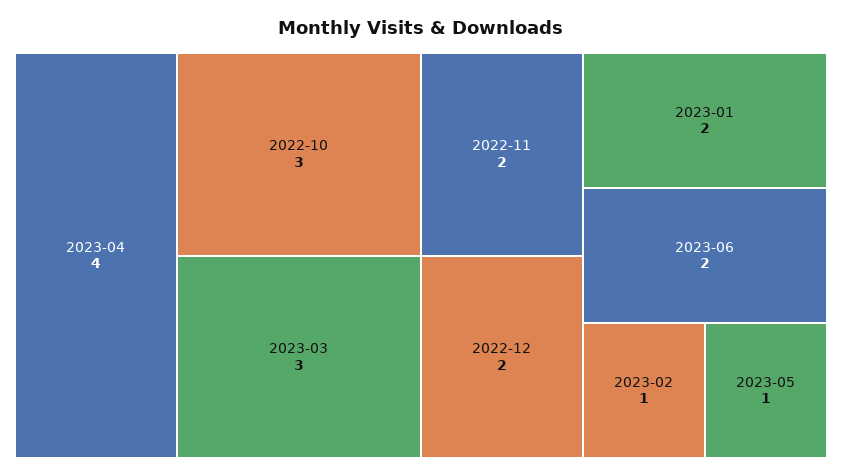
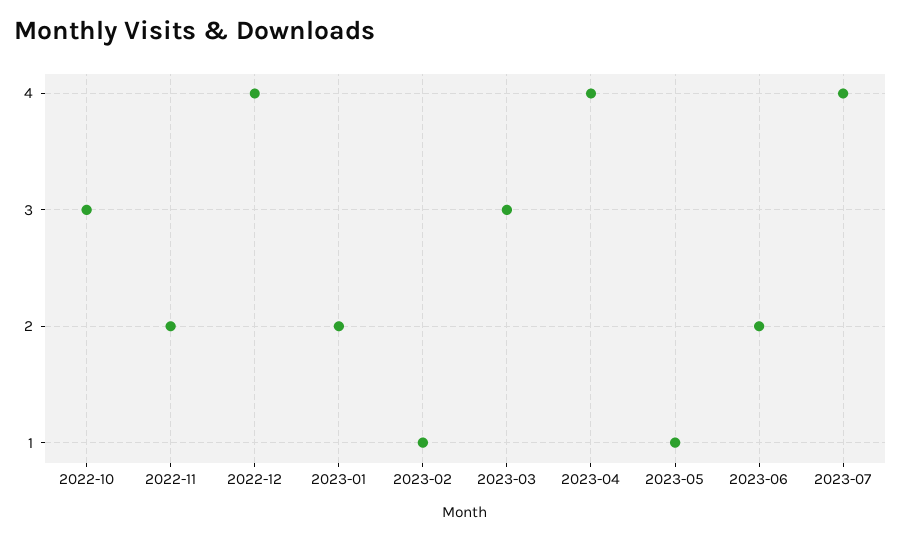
2022-12: 2 -> 4
2023-07: none -> 4

